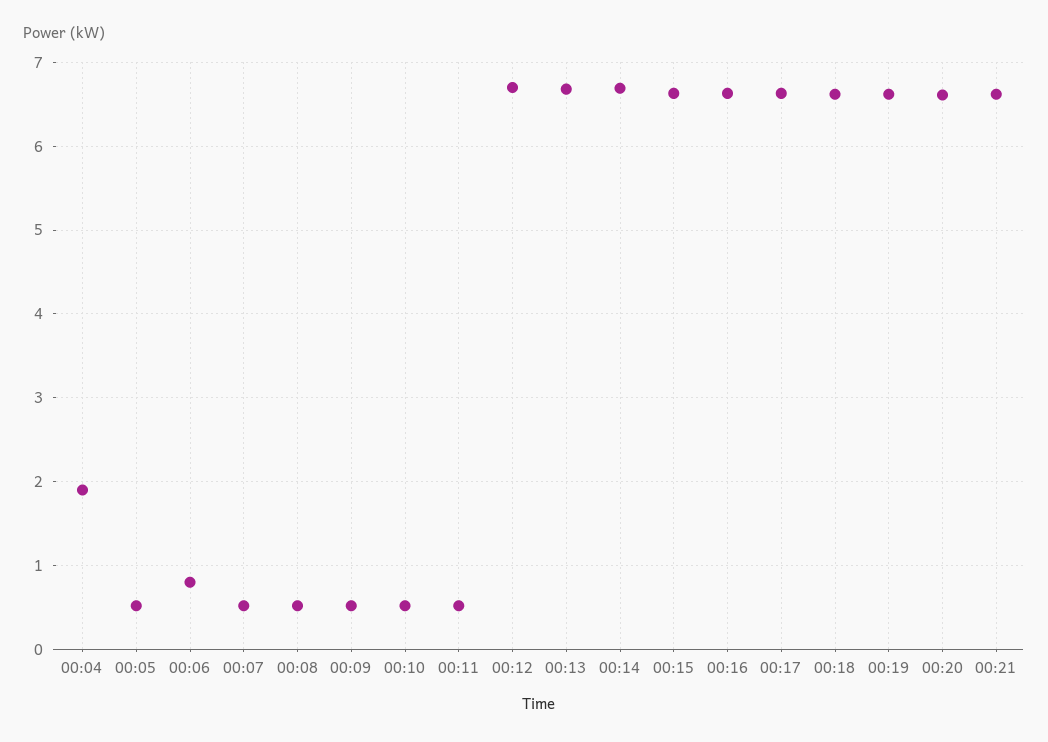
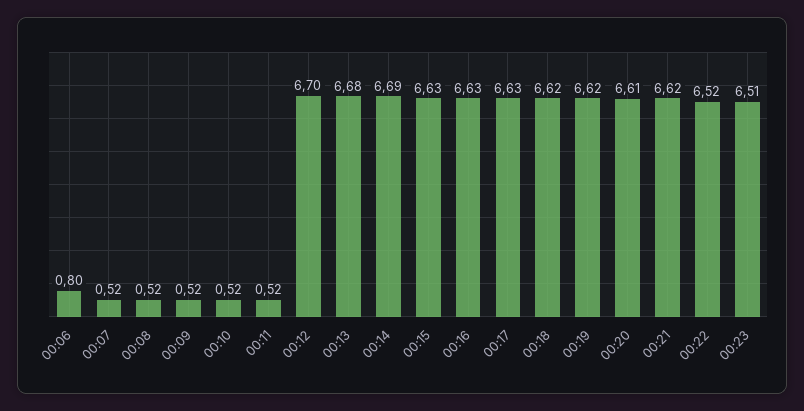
00:04: 1.9 -> none
00:05: 0.5 -> none
00:22: none -> 6.52
00:23: none -> 6.51

